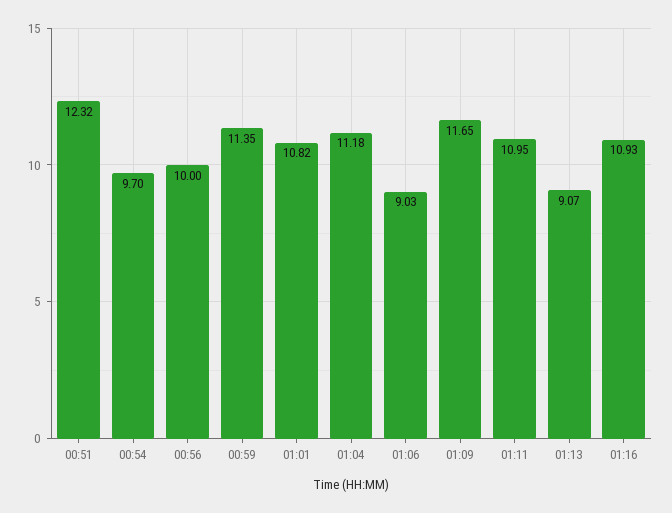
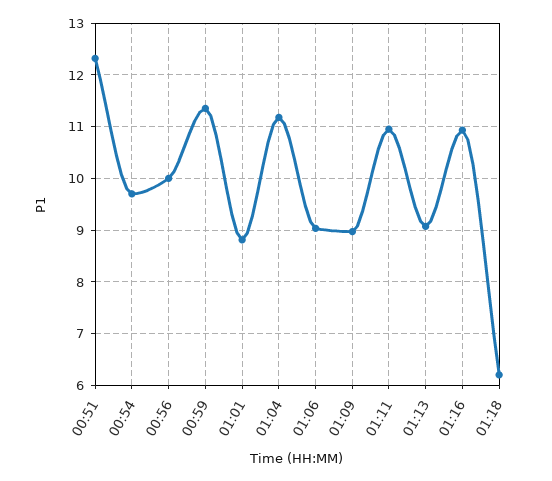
01:01: 10.82 -> 8.8
01:09: 11.65 -> 9
01:18: none -> 6.2

